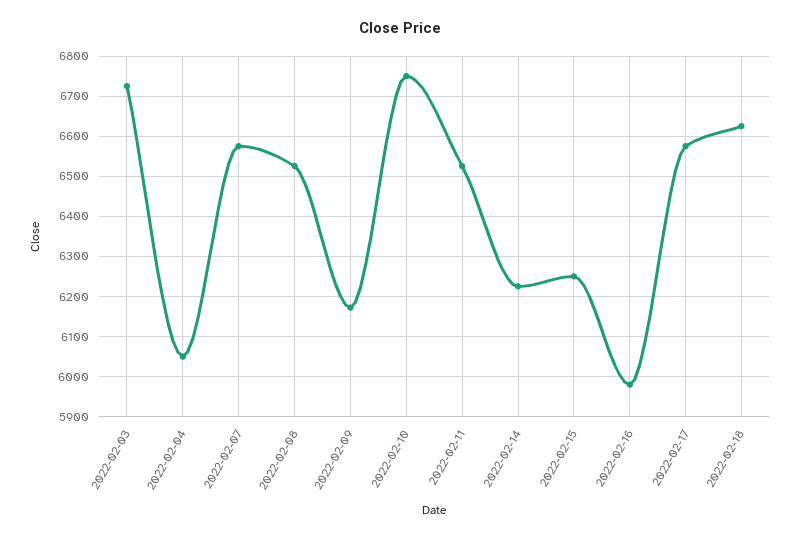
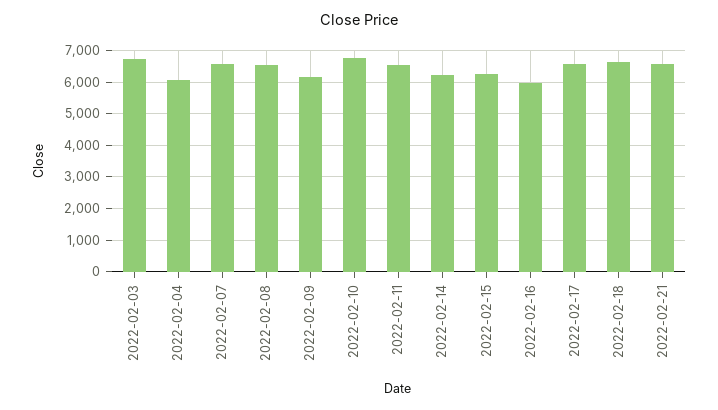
2022-02-21: none -> 6600

